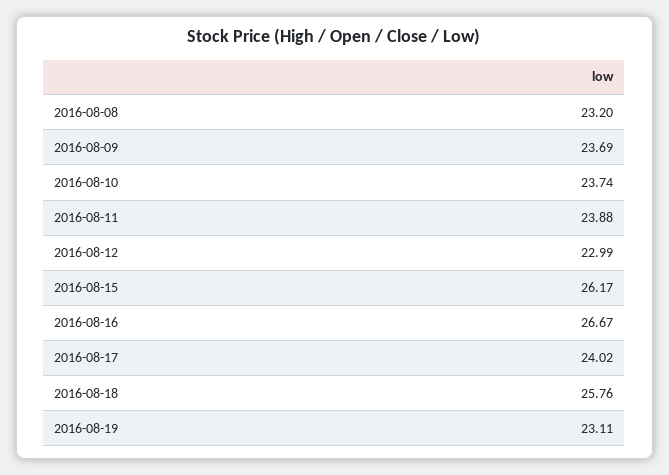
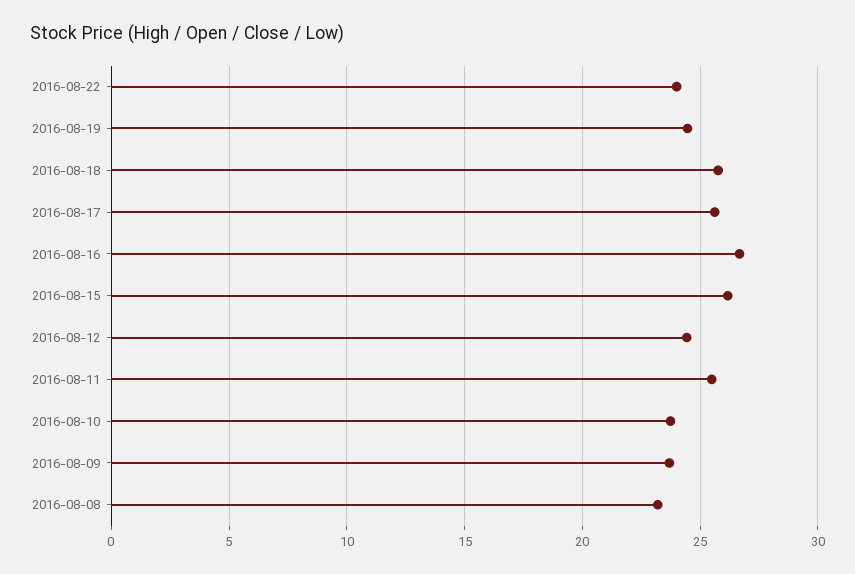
2016-08-11: 23.88 -> 25.5
2016-08-12: 22.99 -> 24.5
2016-08-17: 24.02 -> 25.5
2016-08-19: 23.11 -> 24.5
2016-08-22: none -> 24

